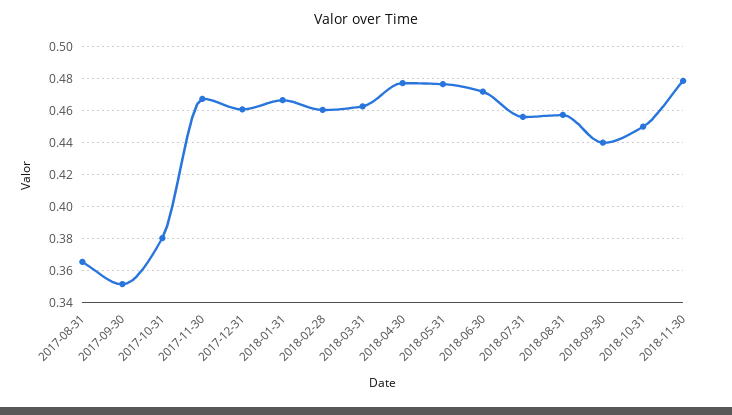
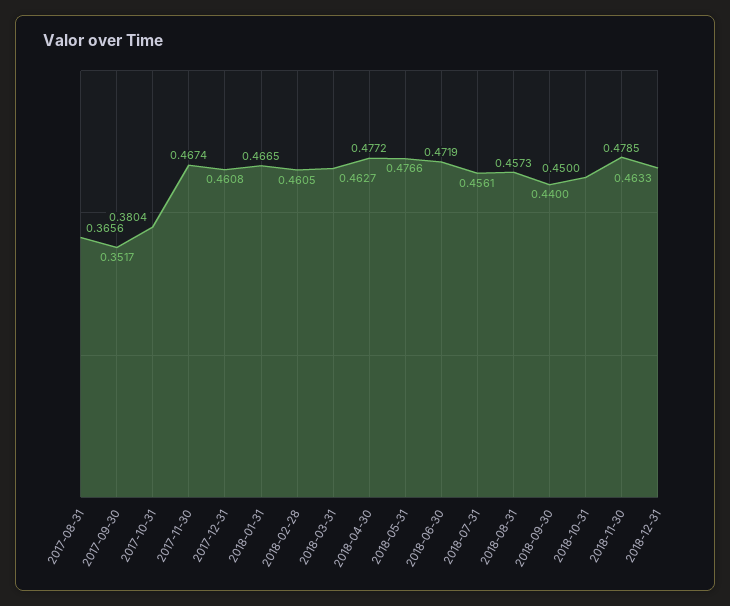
2018-12-31: none -> 0.4633

